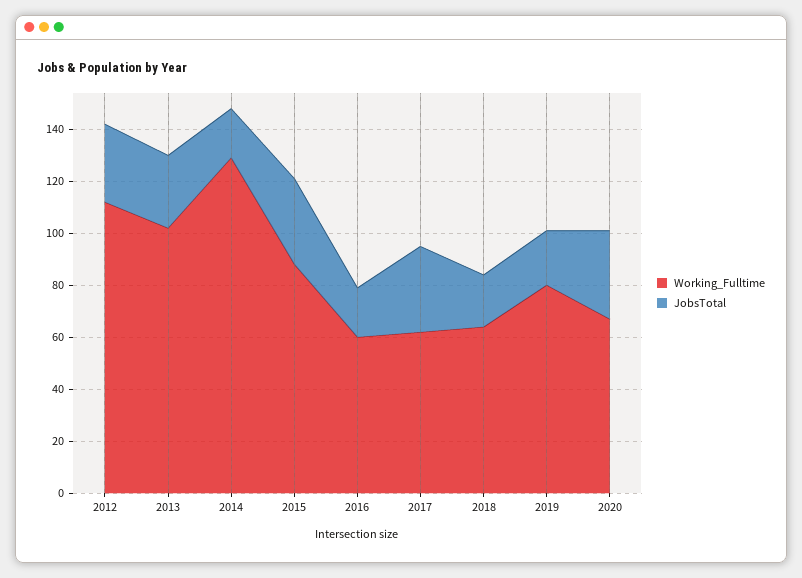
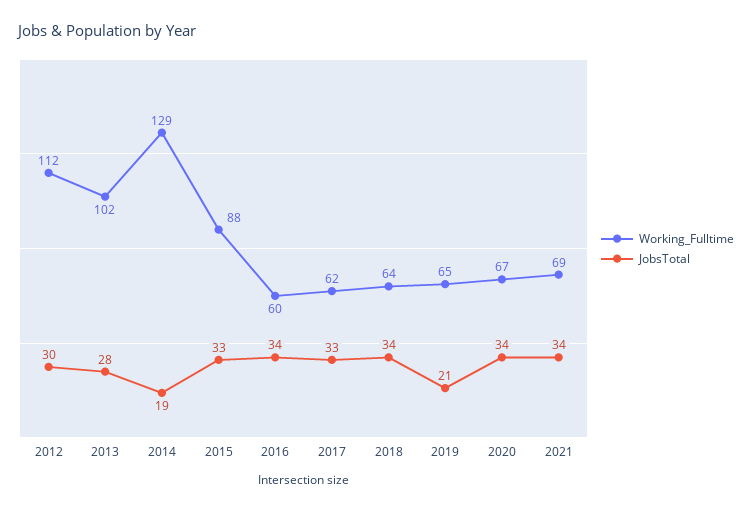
JobsTotal, 2016: 20 -> 34
JobsTotal, 2018: 20 -> 34
Working_Fulltime, 2019: 80 -> 65
Working_Fulltime, 2021: none -> 69
JobsTotal, 2021: none -> 34

